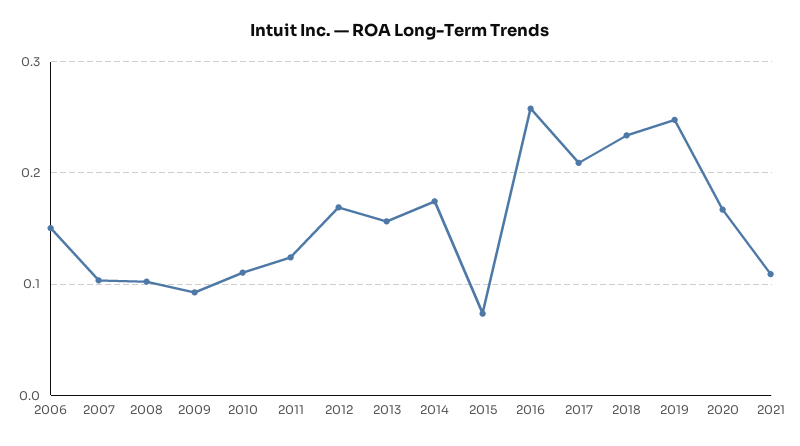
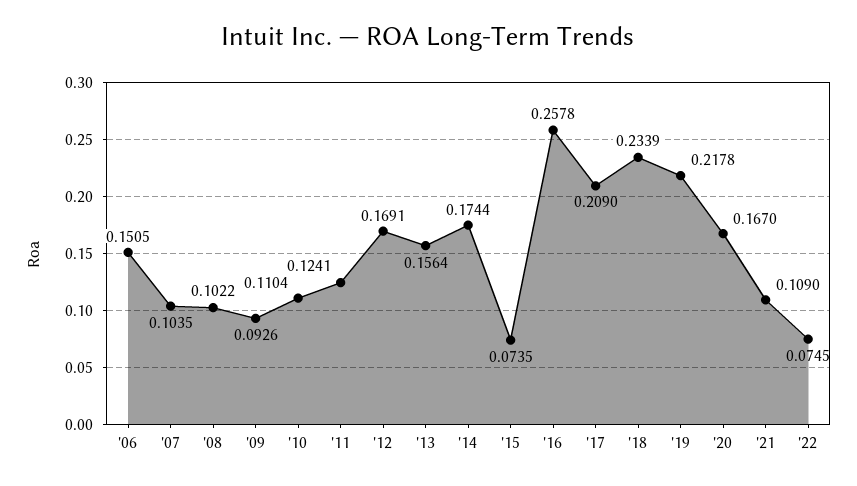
2019: 0.25 -> 0.2178
'22: none -> 0.0745

